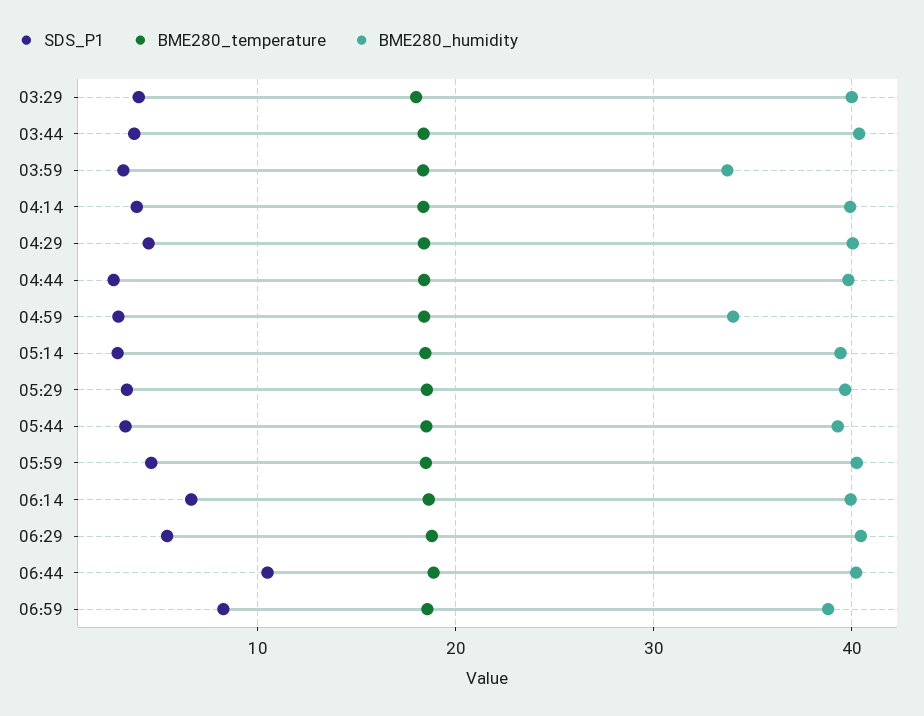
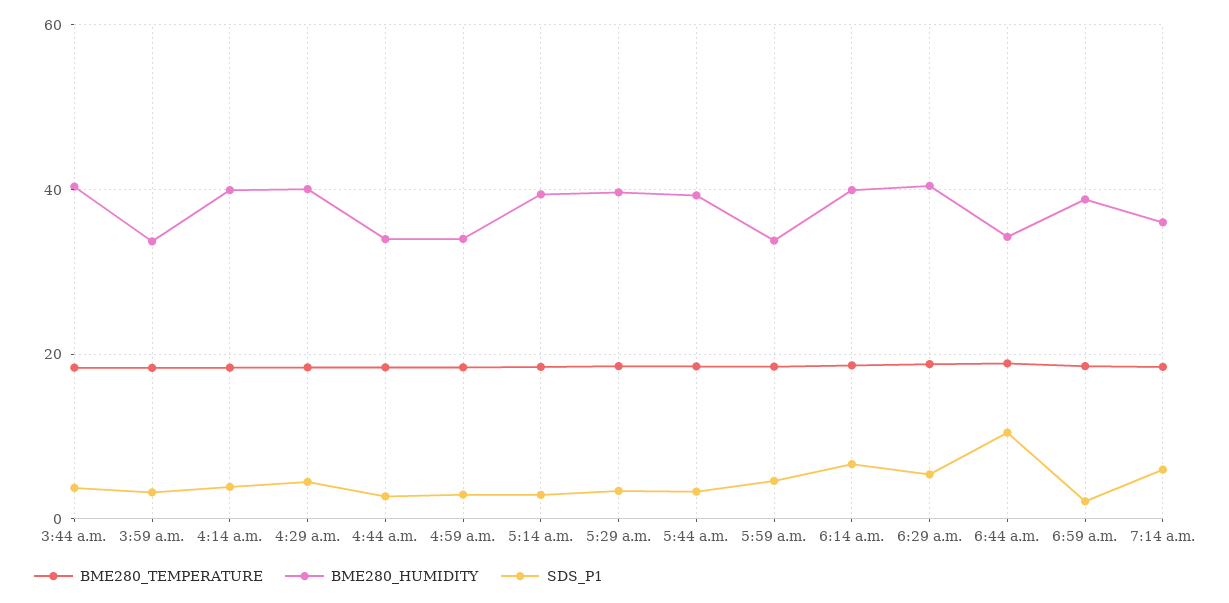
SDS_P1, 03:29: 4 -> none
BME280_temperature, 03:29: 18 -> none
BME280_humidity, 03:29: 40 -> none
BME280_humidity, 04:44: 40 -> 34
BME280_humidity, 05:59: 40 -> 34
BME280_humidity, 06:44: 40 -> 34
SDS_P1, 06:59: 8 -> 2
BME280_temperature, 7:14 a.m.: none -> 18
BME280_humidity, 7:14 a.m.: none -> 36
SDS_P1, 7:14 a.m.: none -> 6

